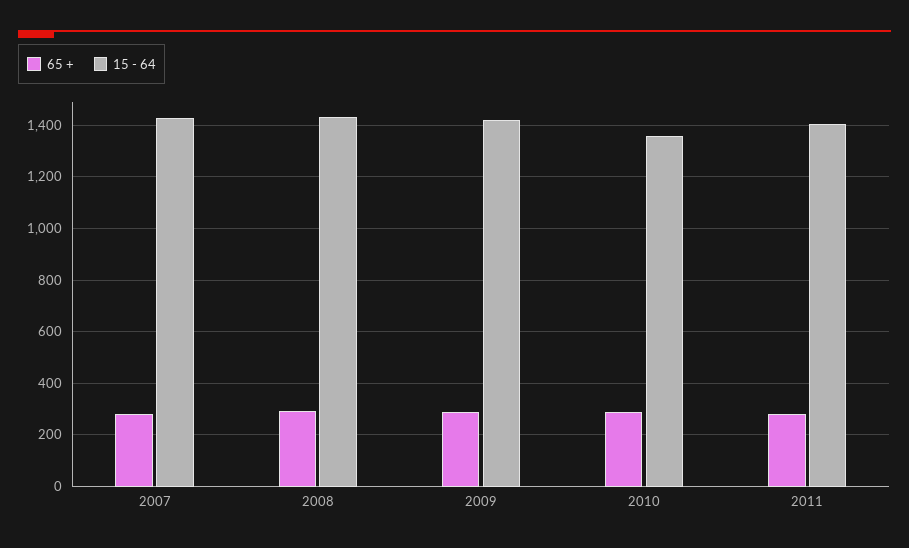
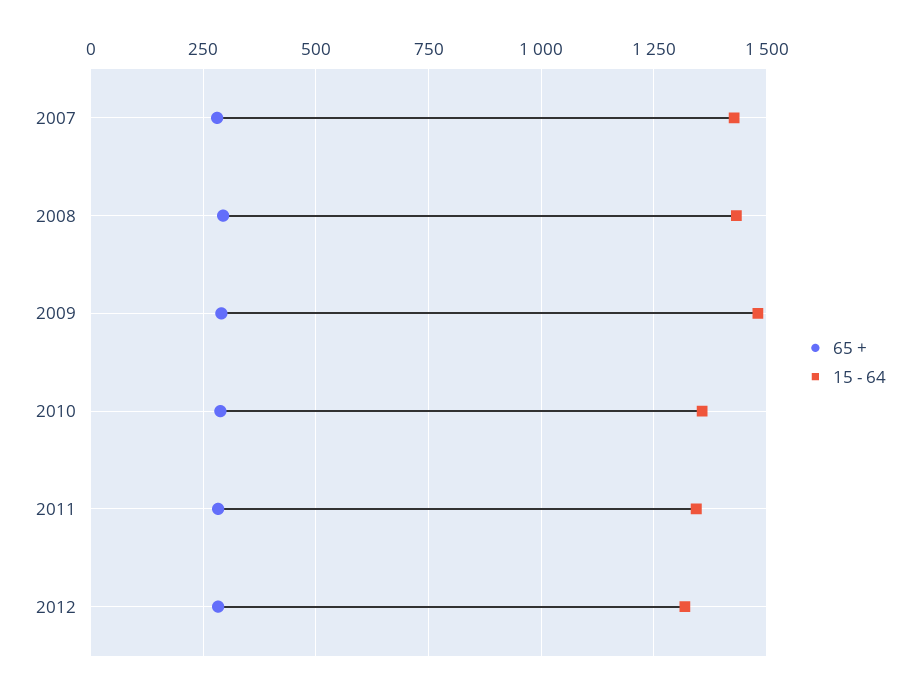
15 - 64, 2009: 1425 -> 1475
15 - 64, 2011: 1400 -> 1350
65 +, 2012: none -> 275
15 - 64, 2012: none -> 1325

